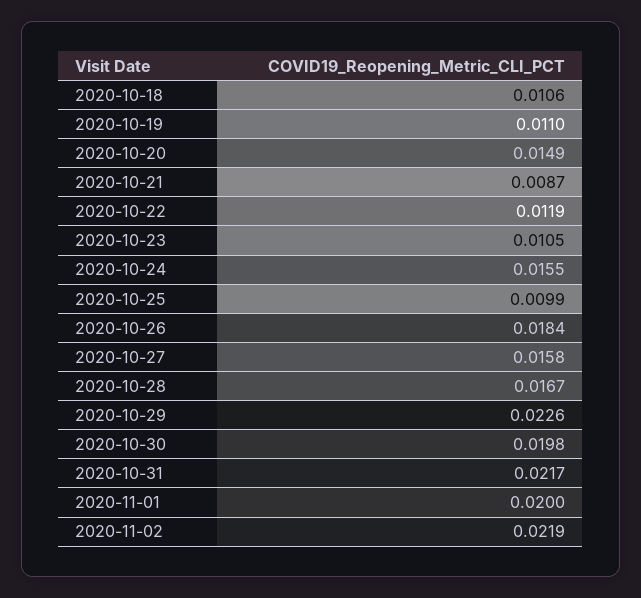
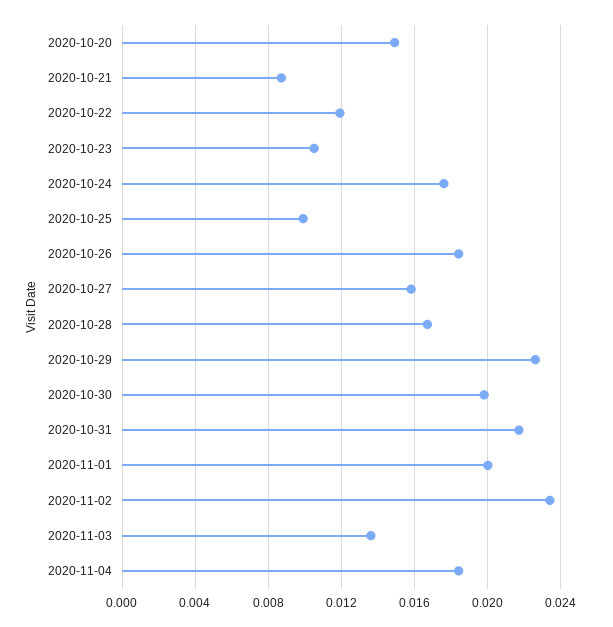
2020-10-18: 0.0106 -> none
2020-10-19: 0.011 -> none
2020-10-24: 0.0155 -> 0.0175
2020-11-02: 0.0219 -> 0.0235
2020-11-03: none -> 0.0135
2020-11-04: none -> 0.0185

